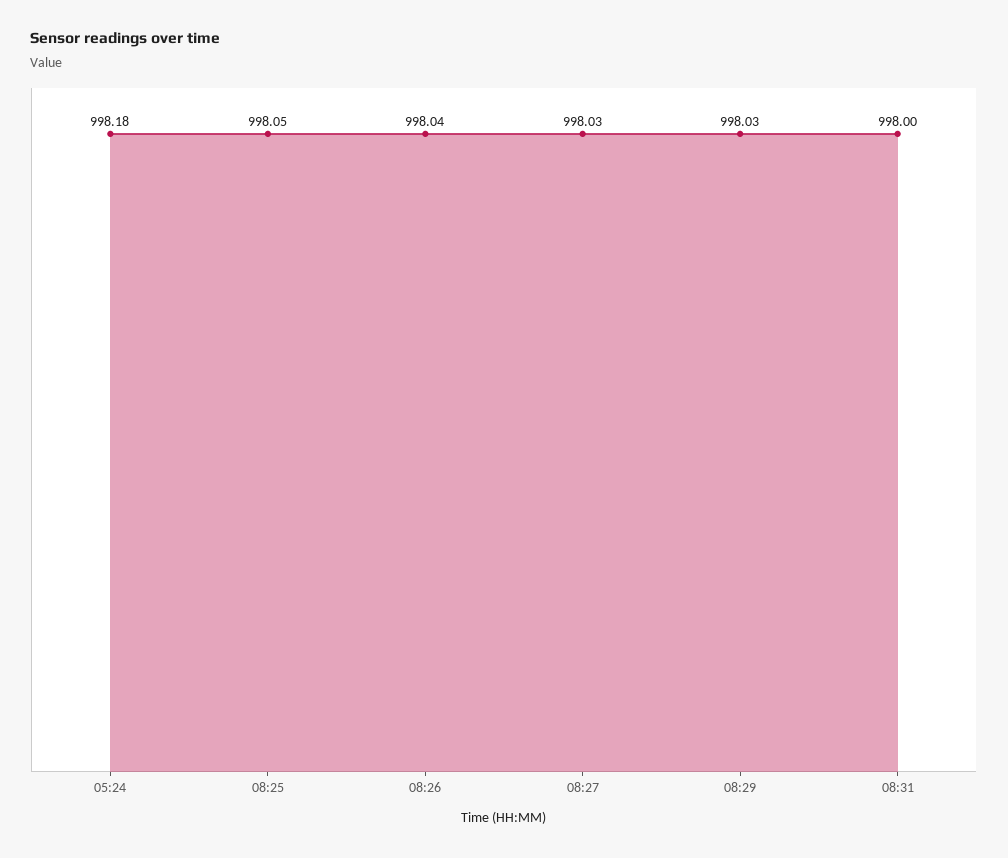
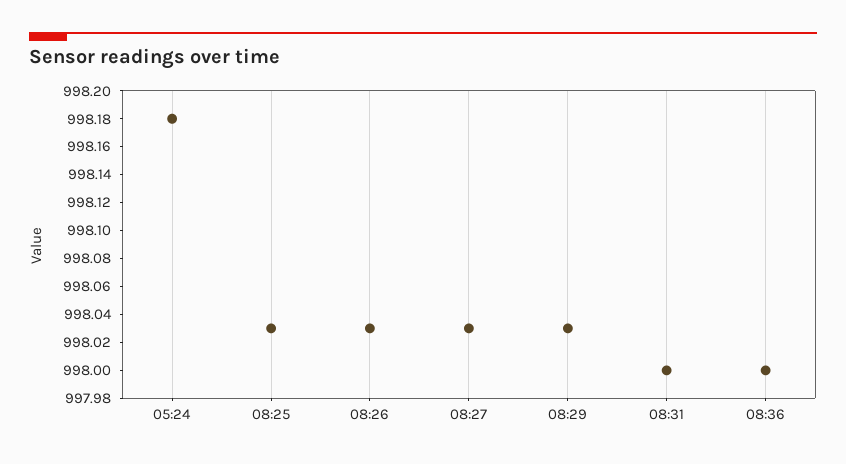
08:25: 998.05 -> 998.03
08:26: 998.04 -> 998.03
08:36: none -> 998

